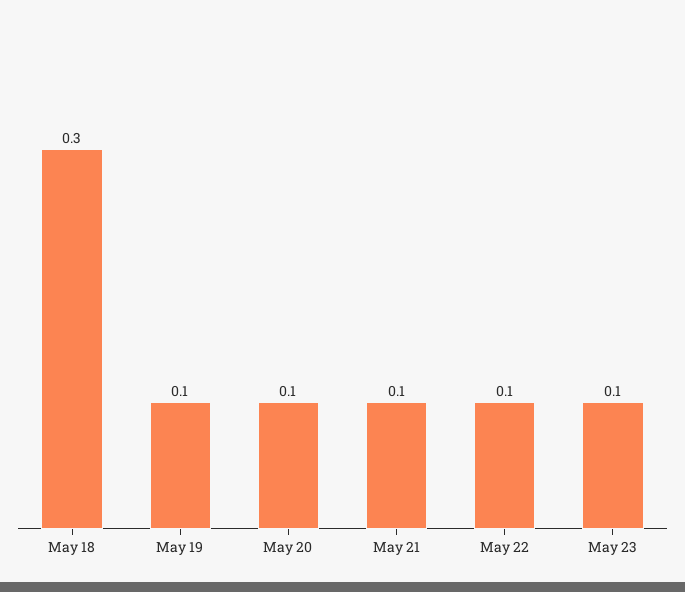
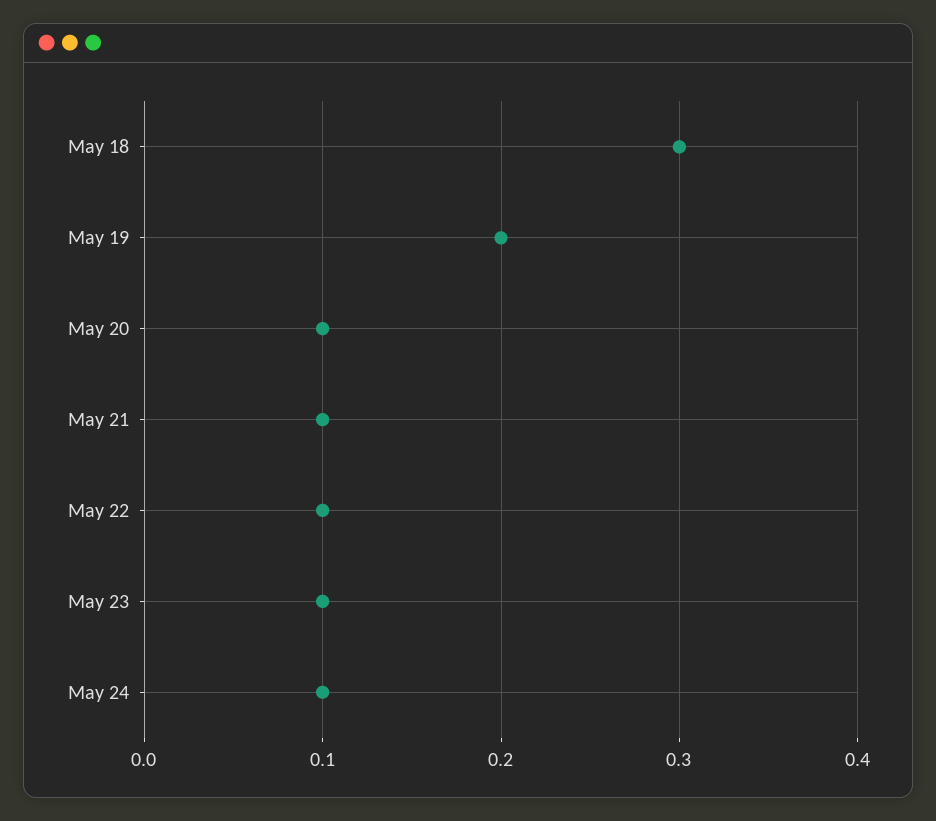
May 19: 0.1 -> 0.2
May 24: none -> 0.1

